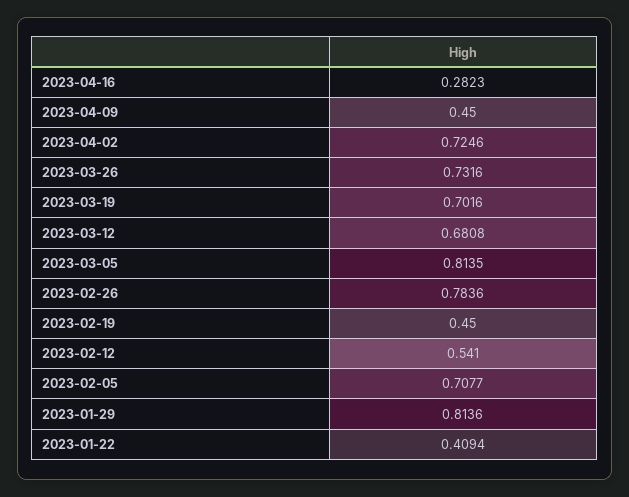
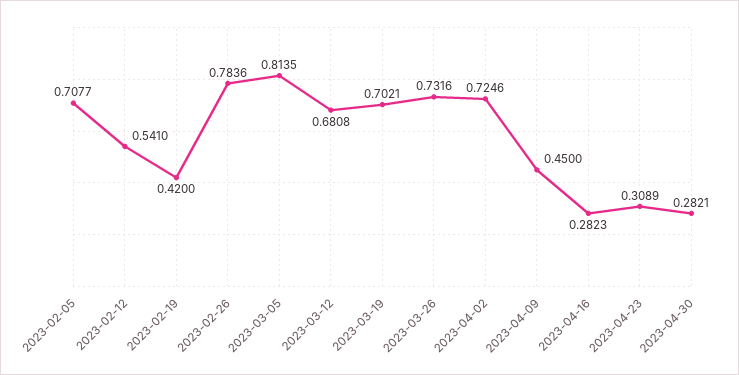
2023-03-19: 0.7016 -> 0.7021
2023-02-19: 0.45 -> 0.42
2023-01-29: 0.8136 -> none
2023-01-22: 0.4094 -> none
2023-04-23: none -> 0.3089
2023-04-30: none -> 0.2821

